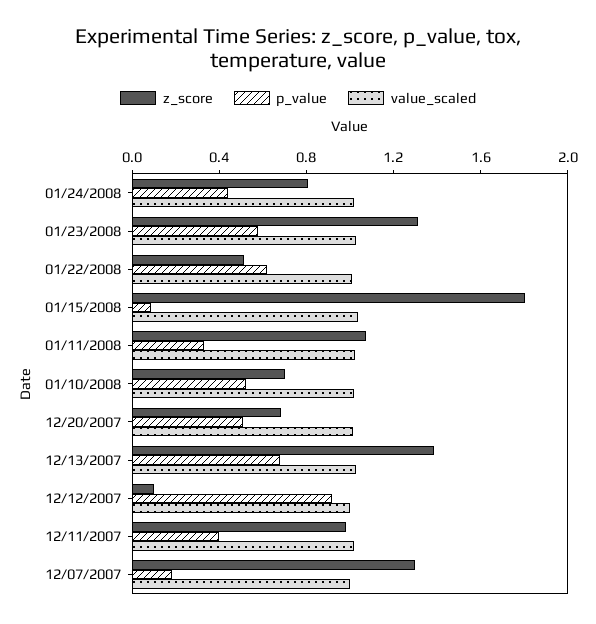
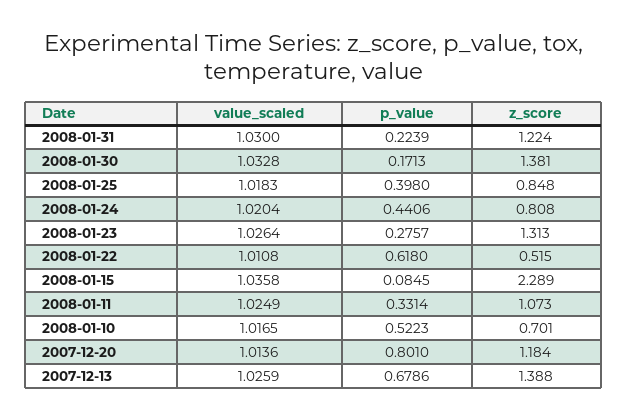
p_value, 01/23/2008: 0.6 -> 0.2757
z_score, 01/15/2008: 1.8 -> 2.289
z_score, 12/20/2007: 0.7 -> 1.184
p_value, 12/20/2007: 0.5 -> 0.801
z_score, 12/12/2007: 0.1 -> none
p_value, 12/12/2007: 0.9 -> none
value_scaled, 12/12/2007: 1 -> none
z_score, 12/11/2007: 1 -> none
p_value, 12/11/2007: 0.4 -> none
value_scaled, 12/11/2007: 1 -> none
z_score, 12/07/2007: 1.3 -> none
p_value, 12/07/2007: 0.2 -> none
value_scaled, 12/07/2007: 1 -> none
value_scaled, 2008-01-31: none -> 1.03
p_value, 2008-01-31: none -> 0.2239
z_score, 2008-01-31: none -> 1.224
value_scaled, 2008-01-30: none -> 1.0328
p_value, 2008-01-30: none -> 0.1713
z_score, 2008-01-30: none -> 1.381
value_scaled, 2008-01-25: none -> 1.0183
p_value, 2008-01-25: none -> 0.398
z_score, 2008-01-25: none -> 0.848

